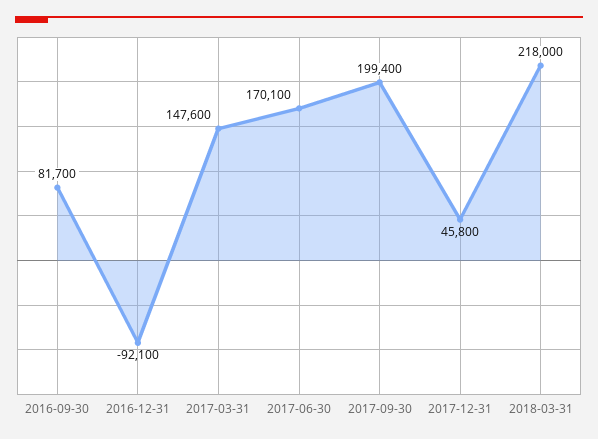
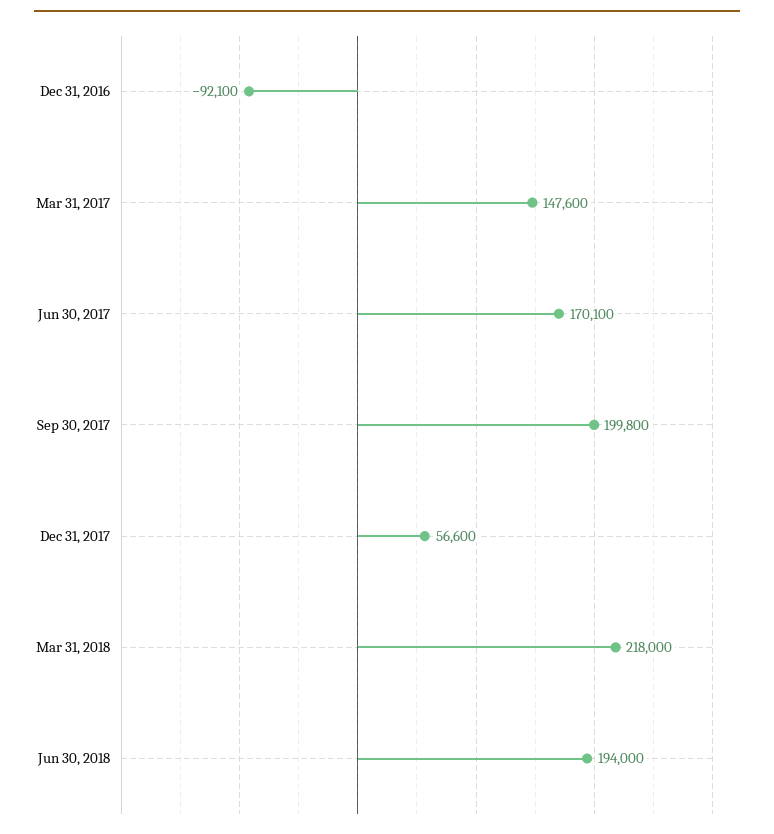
2016-09-30: 81700 -> none
2017-09-30: 199400 -> 199800
2017-12-31: 45800 -> 56600
Jun 30, 2018: none -> 194000

